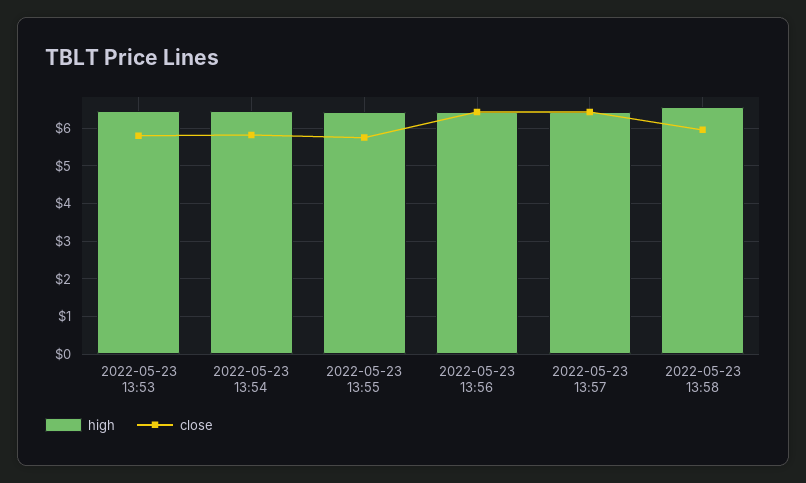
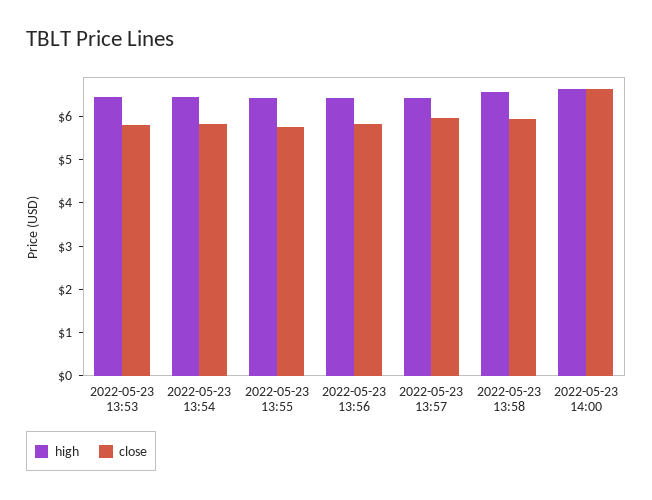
close, 2022-05-23 13:56: 6.4 -> 5.8
close, 2022-05-23 13:57: 6.4 -> 6
high, 2022-05-23 14:00: none -> 6.6
close, 2022-05-23 14:00: none -> 6.6

